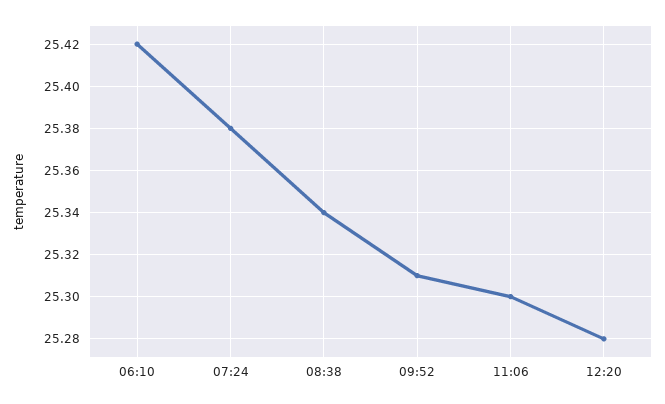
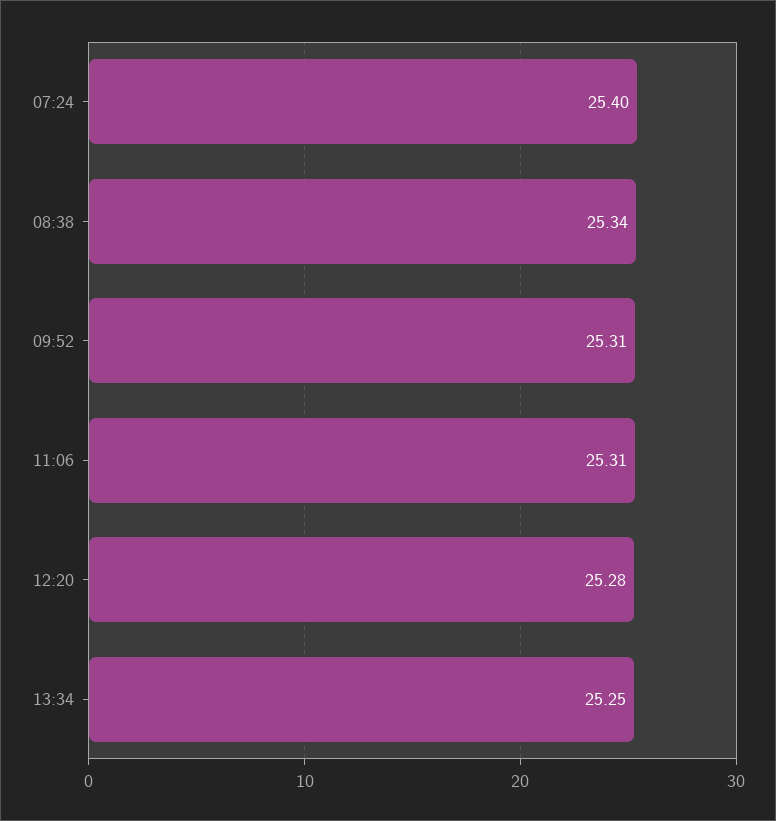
06:10: 25.42 -> none
07:24: 25.38 -> 25.4
11:06: 25.3 -> 25.31
13:34: none -> 25.25

